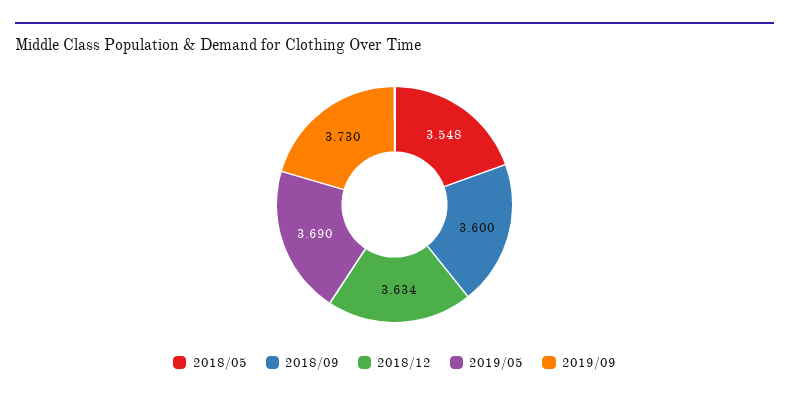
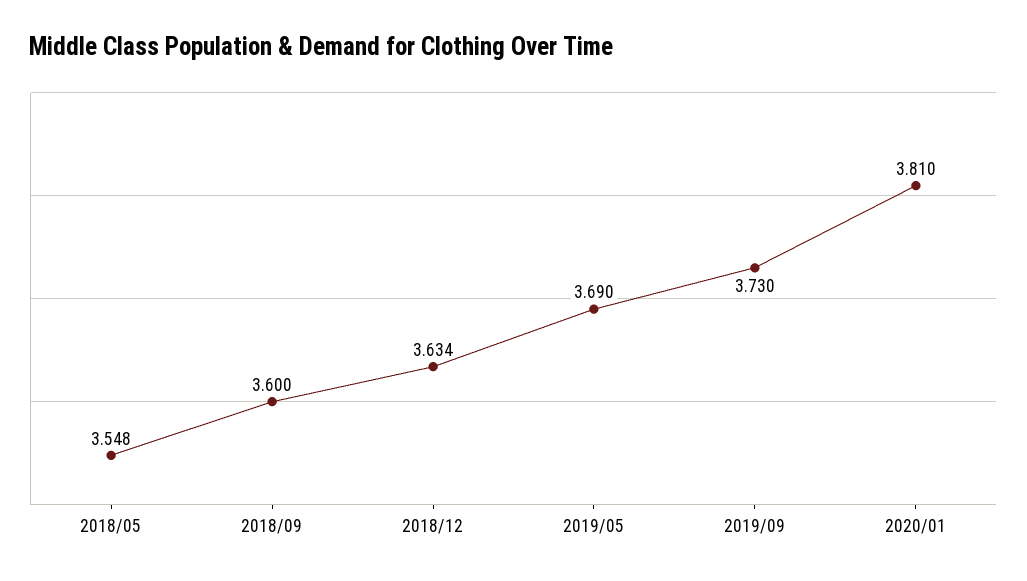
2020/01: none -> 3.81

